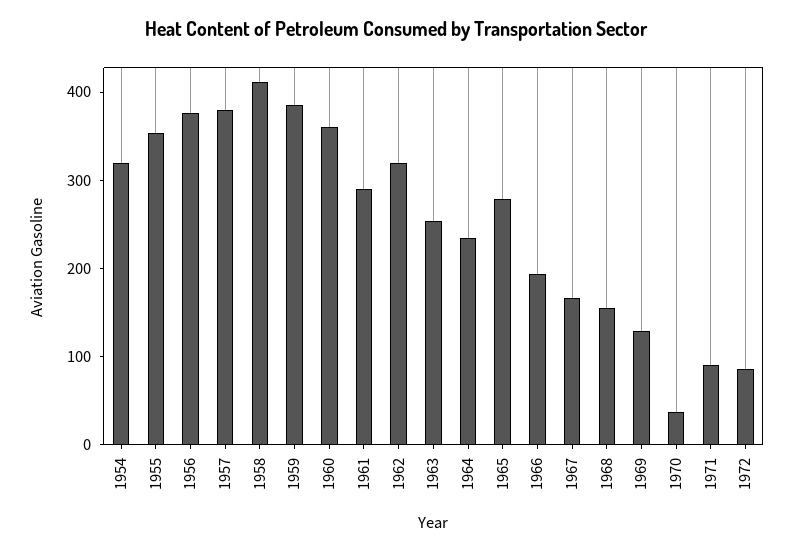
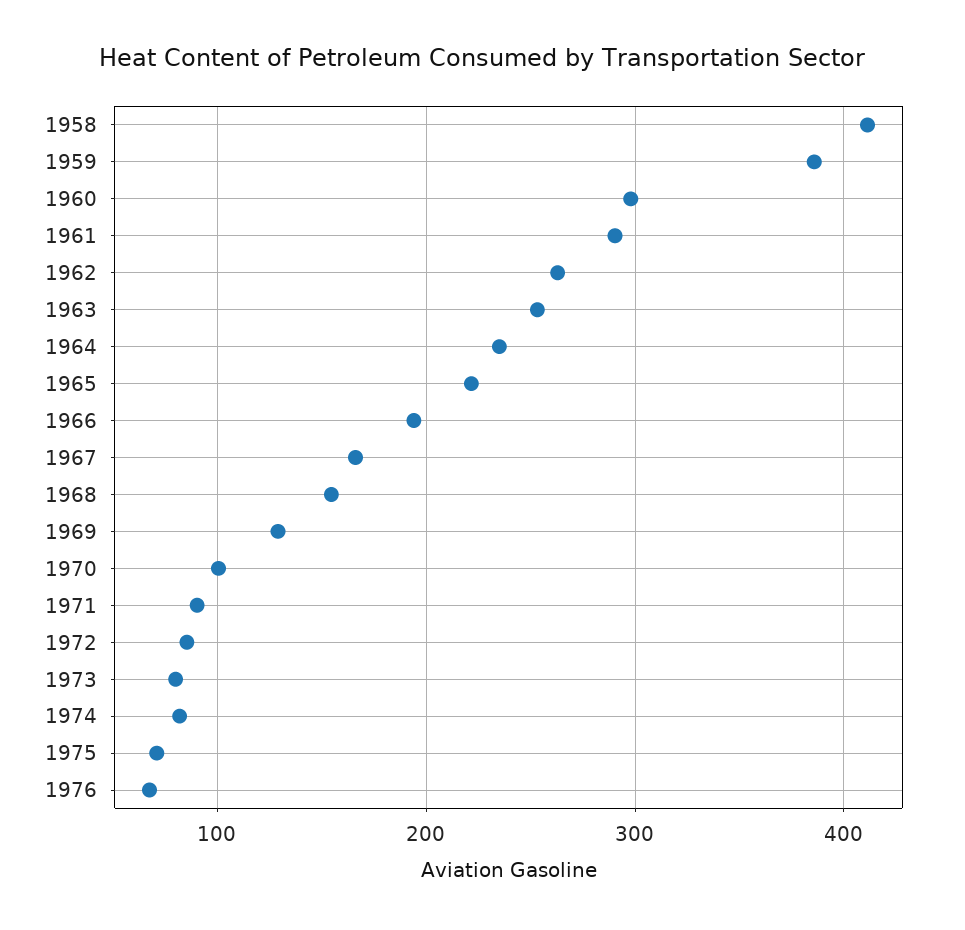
1954: 320 -> none
1955: 360 -> none
1956: 380 -> none
1957: 380 -> none
1960: 360 -> 300
1962: 320 -> 260
1965: 280 -> 220
1970: 40 -> 100
1973: none -> 80
1974: none -> 80
1975: none -> 70
1976: none -> 70

